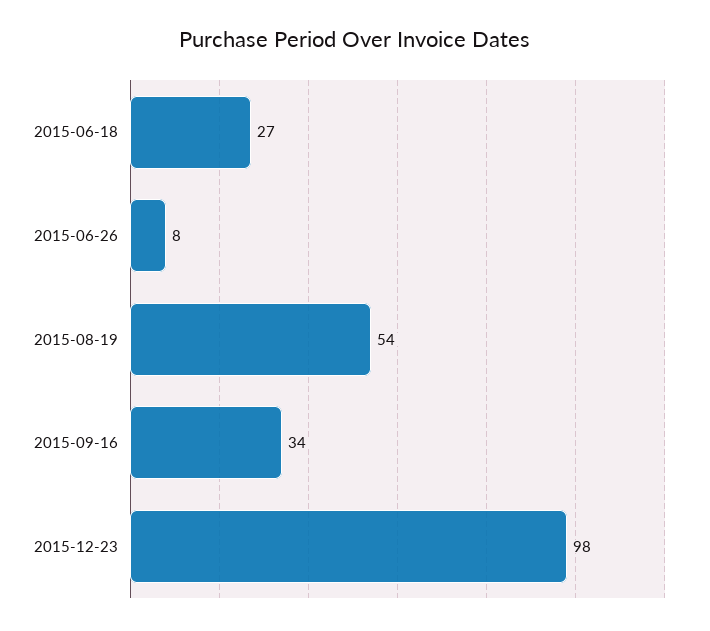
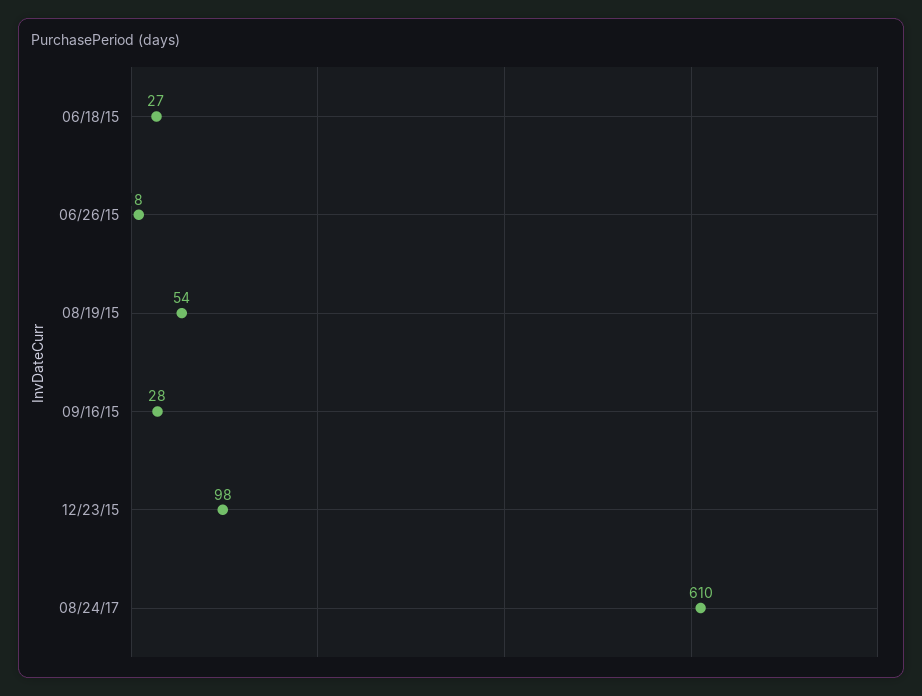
2015-09-16: 34 -> 28
08/24/17: none -> 610

